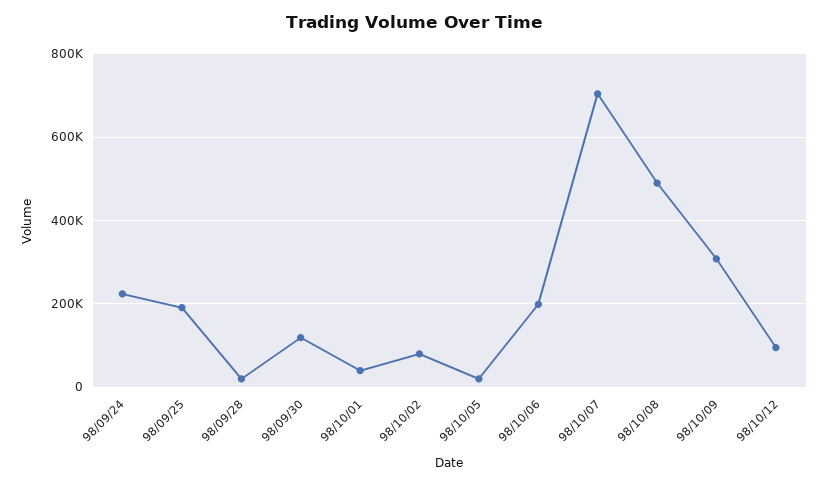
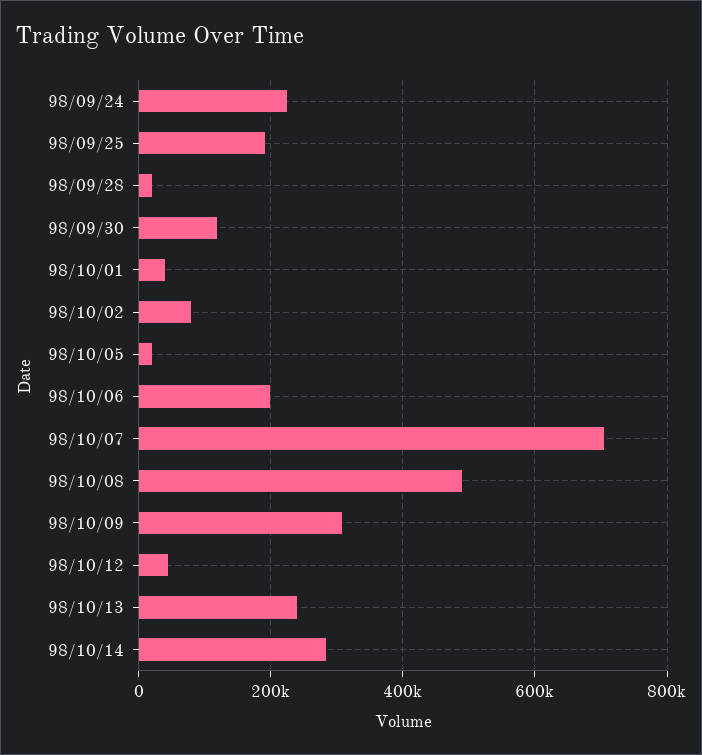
98/10/12: 100000 -> 40000
98/10/13: none -> 240000
98/10/14: none -> 280000

